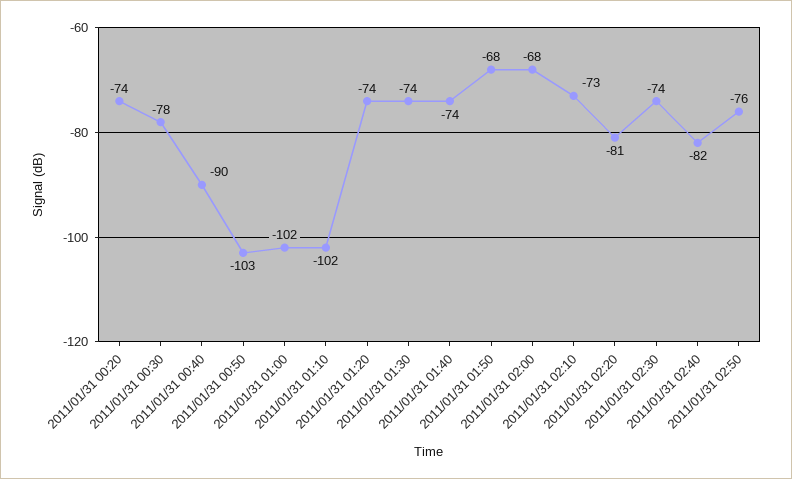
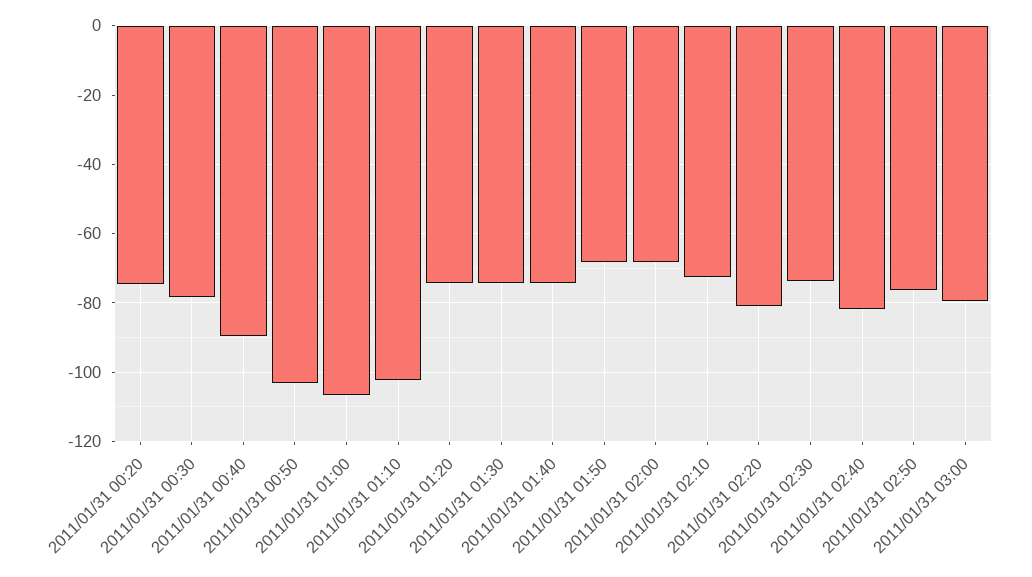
2011/01/31 01:00: -102 -> -106
2011/01/31 03:00: none -> -80

